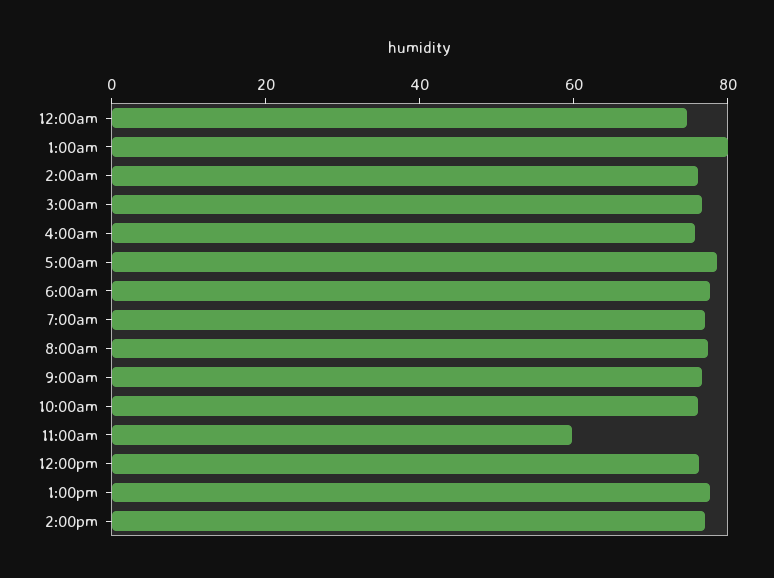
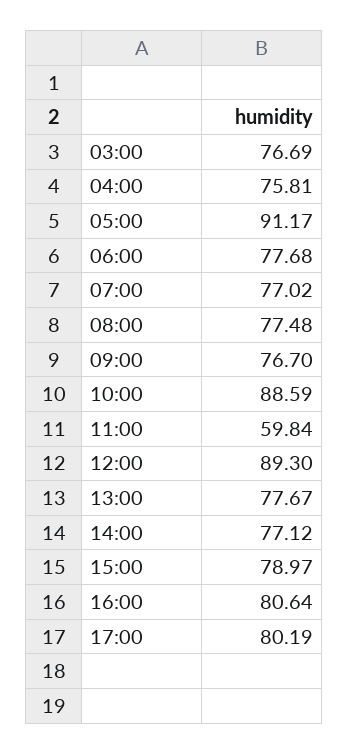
12:00am: 75 -> none
1:00am: 80 -> none
2:00am: 75 -> none
5:00am: 80 -> 91.17
10:00am: 75 -> 88.59
12:00pm: 75 -> 89.3
15:00: none -> 78.97
16:00: none -> 80.64
17:00: none -> 80.19

